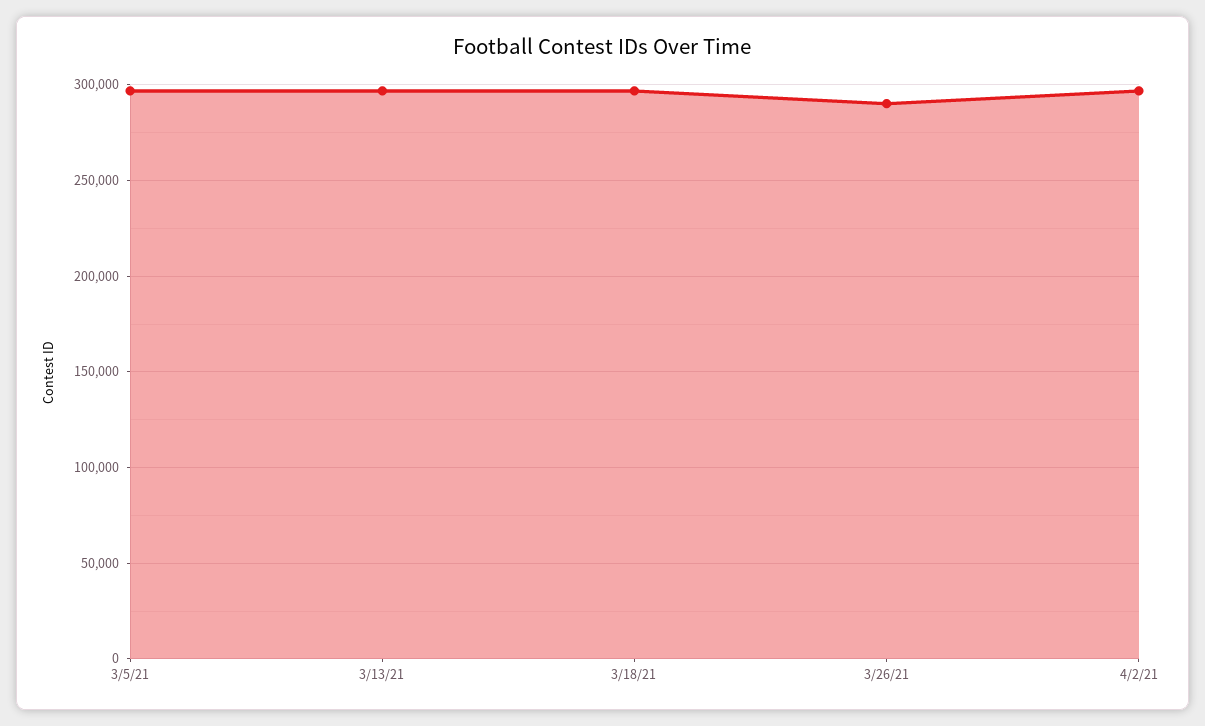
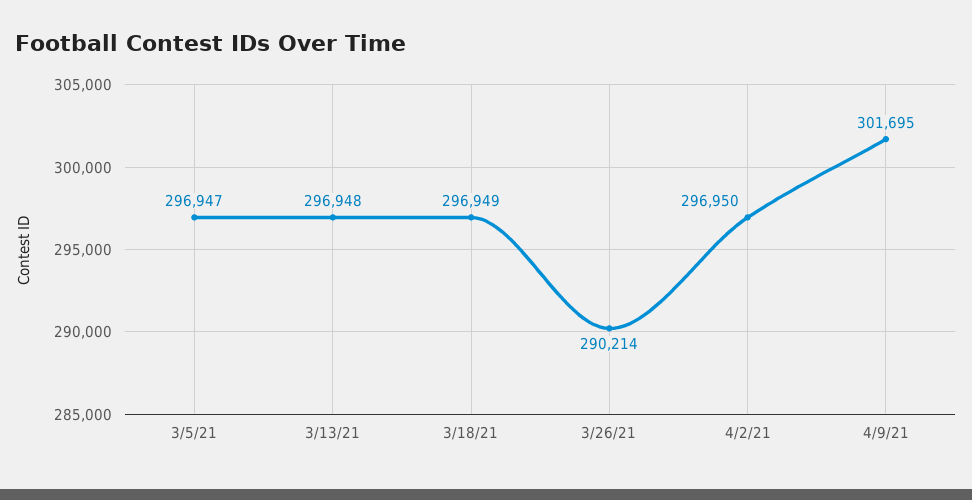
4/9/21: none -> 301695

